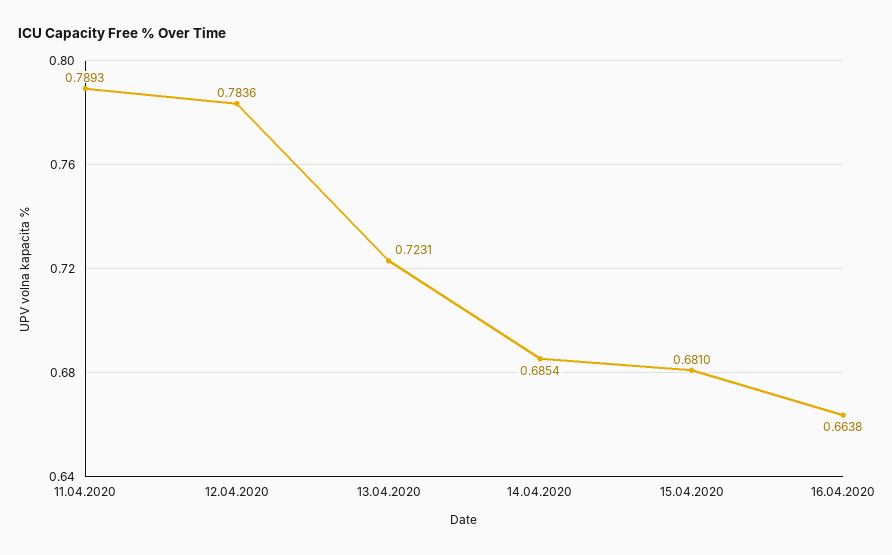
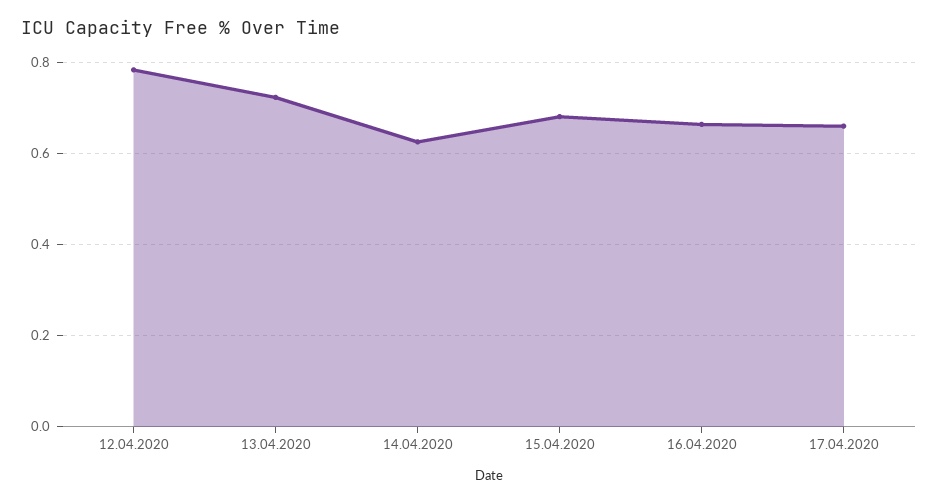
11.04.2020: 0.7893 -> none
14.04.2020: 0.6854 -> 0.62
17.04.2020: none -> 0.66

